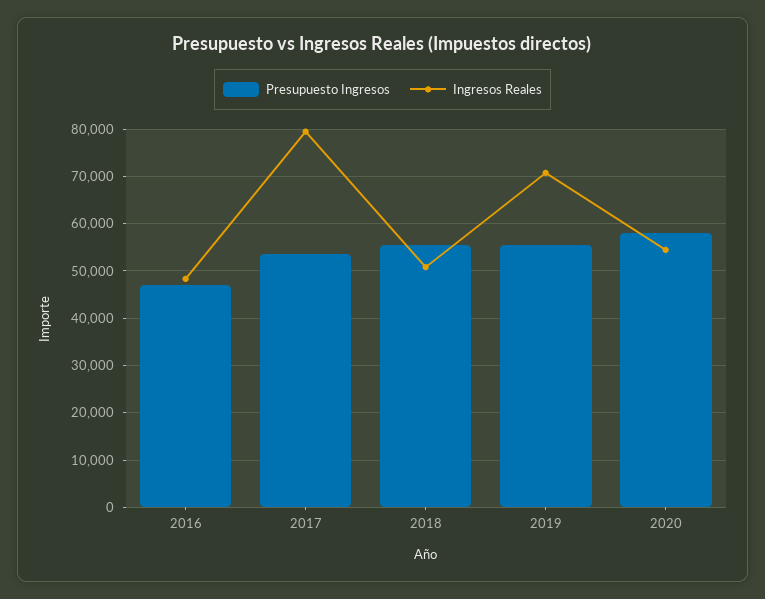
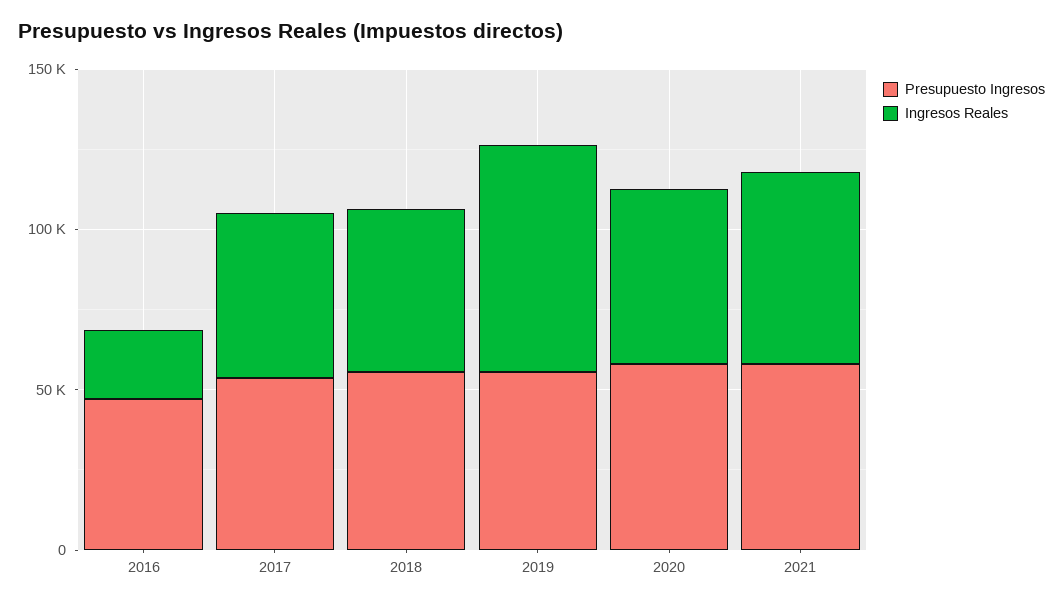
Ingresos Reales, 2016: 48000 -> 20000
Ingresos Reales, 2017: 80000 -> 50000
Presupuesto Ingresos, 2021: none -> 60000
Ingresos Reales, 2021: none -> 60000

